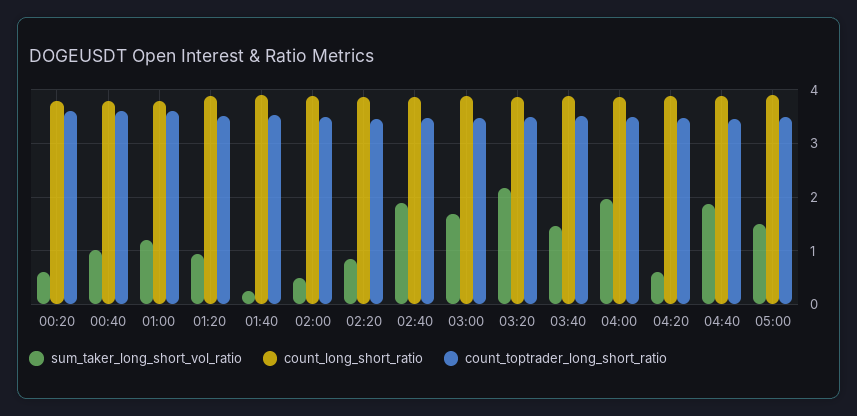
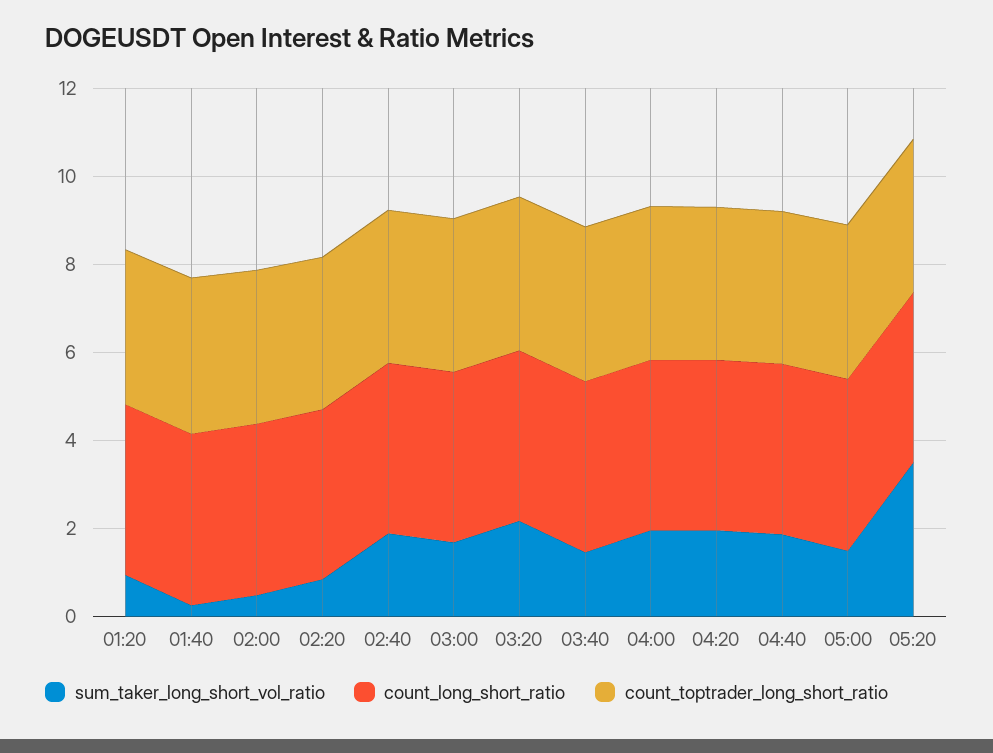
sum_taker_long_short_vol_ratio, 00:20: 0.6 -> none
count_long_short_ratio, 00:20: 3.8 -> none
count_toptrader_long_short_ratio, 00:20: 3.6 -> none
sum_taker_long_short_vol_ratio, 00:40: 1 -> none
count_long_short_ratio, 00:40: 3.8 -> none
count_toptrader_long_short_ratio, 00:40: 3.6 -> none
sum_taker_long_short_vol_ratio, 01:00: 1.2 -> none
count_long_short_ratio, 01:00: 3.8 -> none
count_toptrader_long_short_ratio, 01:00: 3.6 -> none
sum_taker_long_short_vol_ratio, 04:20: 0.6 -> 2
sum_taker_long_short_vol_ratio, 05:20: none -> 3.5
count_long_short_ratio, 05:20: none -> 4
count_toptrader_long_short_ratio, 05:20: none -> 3.5

